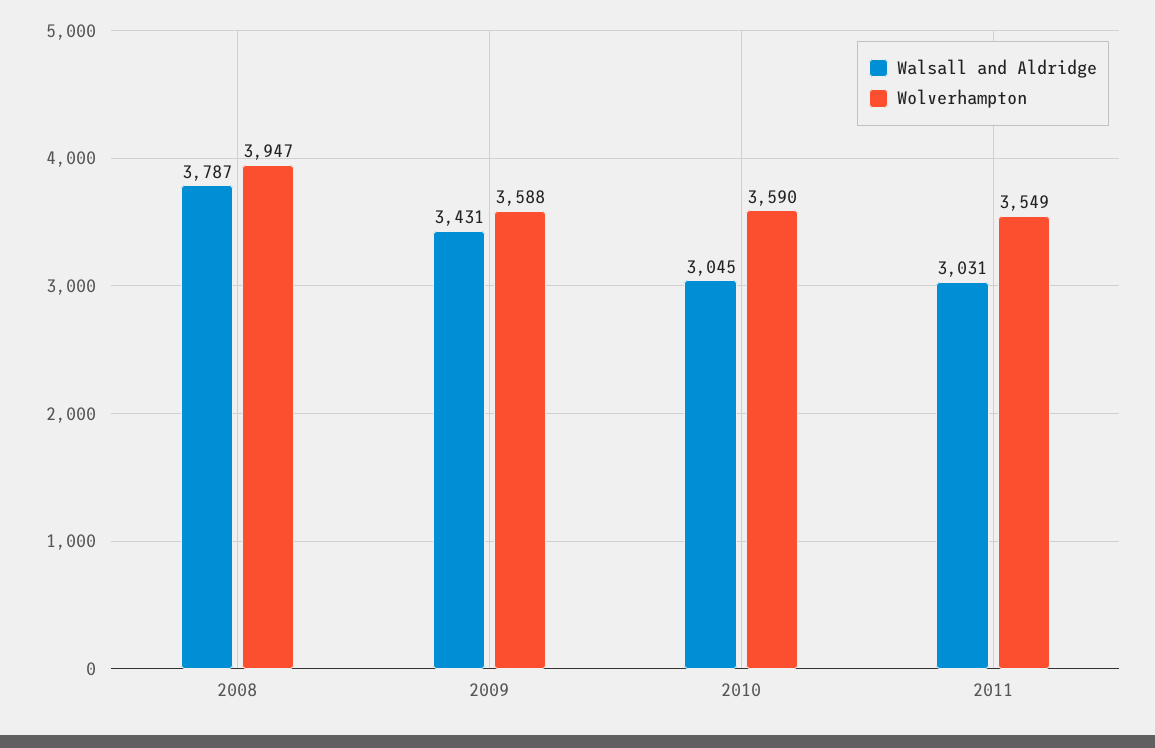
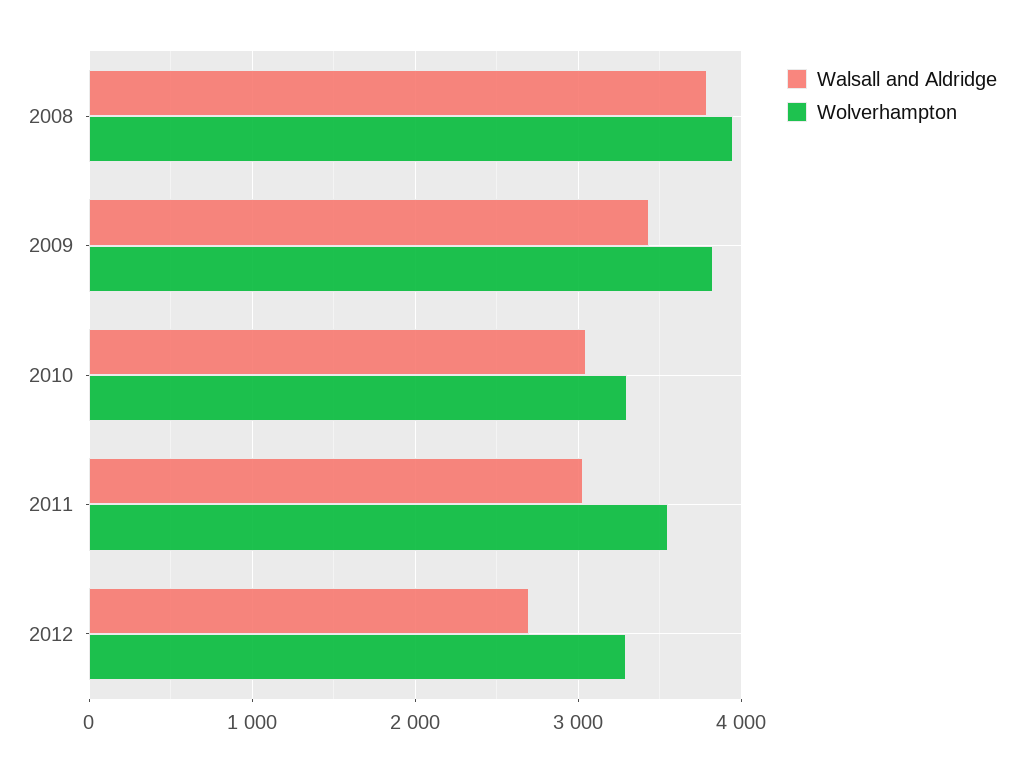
Wolverhampton, 2009: 3588 -> 3800
Wolverhampton, 2010: 3590 -> 3300
Walsall and Aldridge, 2012: none -> 2700
Wolverhampton, 2012: none -> 3300

